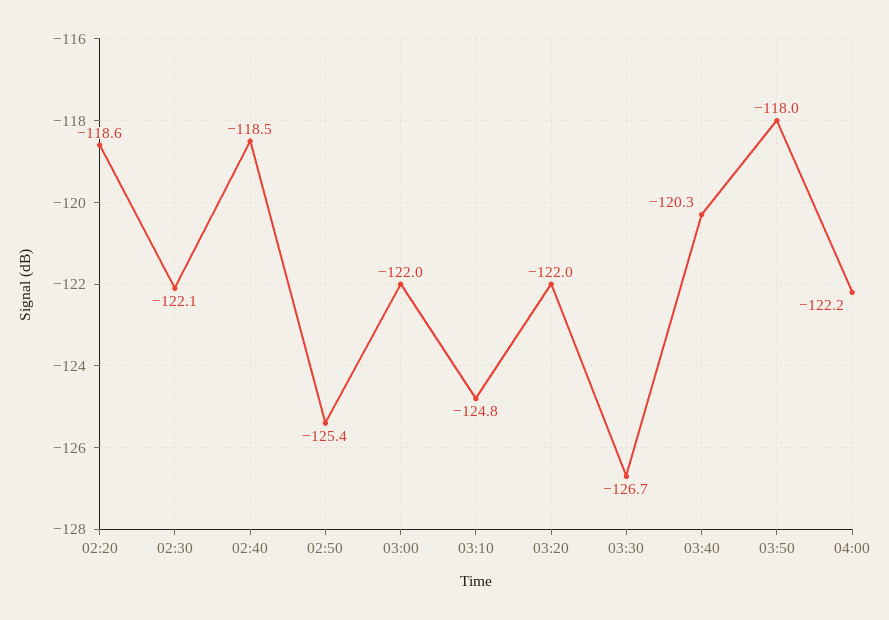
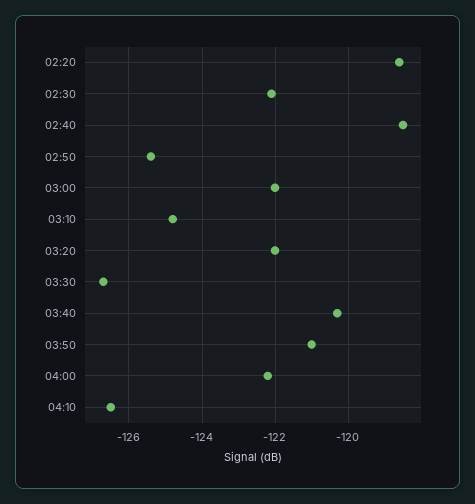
03:50: -118 -> -121
04:10: none -> -126.5

